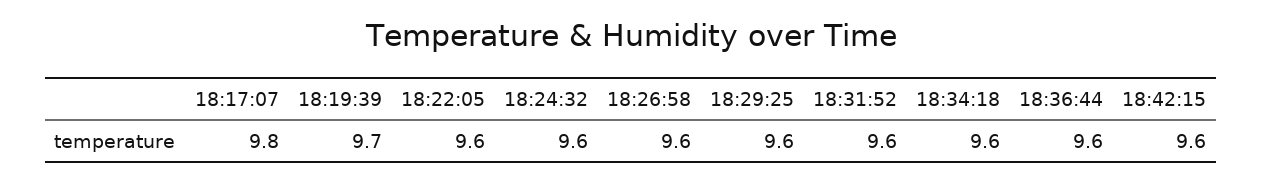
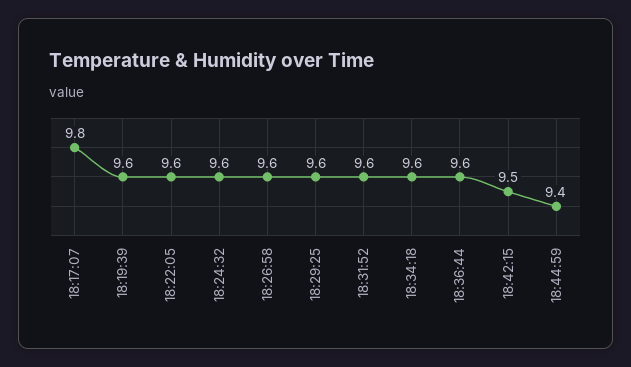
18:19:39: 9.7 -> 9.6
18:42:15: 9.6 -> 9.5
18:44:59: none -> 9.4

